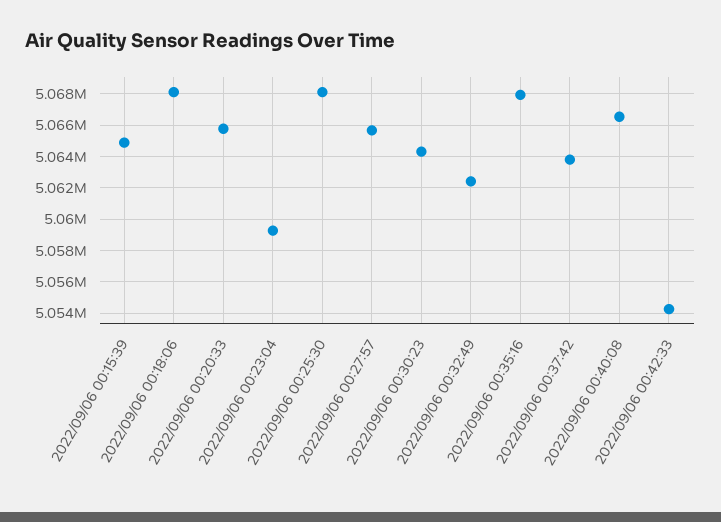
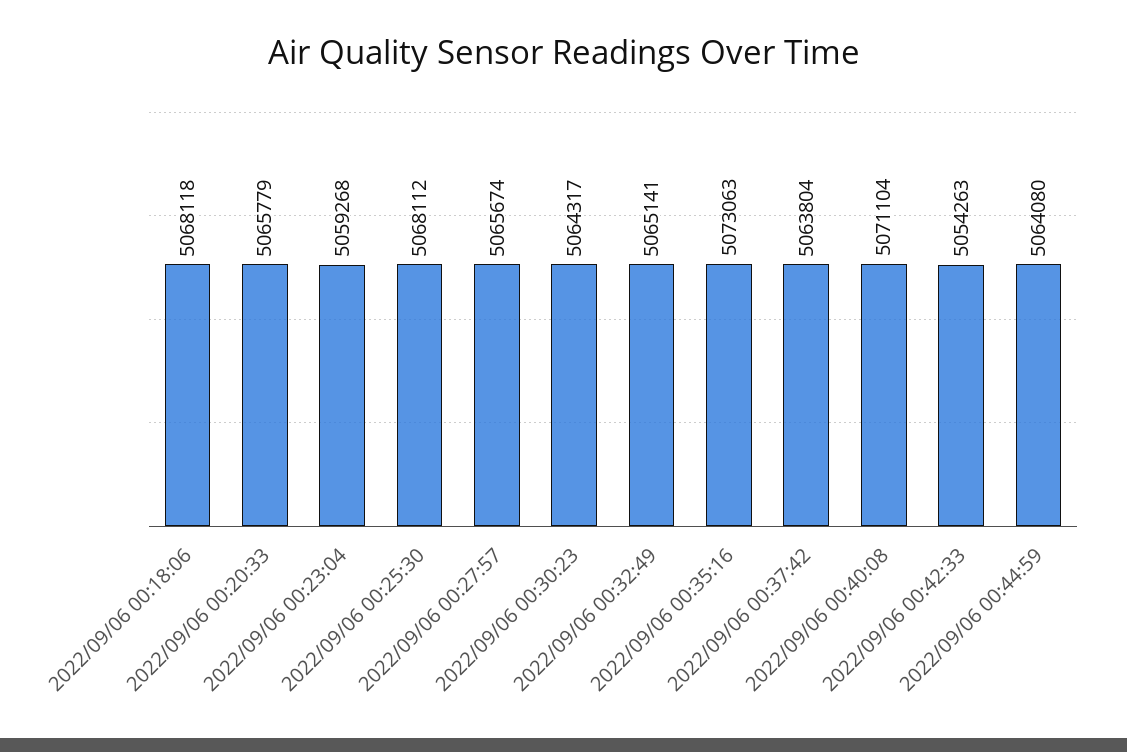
2022/09/06 00:15:39: 5065000 -> none
2022/09/06 00:32:49: 5062500 -> 5065141
2022/09/06 00:35:16: 5068000 -> 5073063
2022/09/06 00:40:08: 5066500 -> 5071104
2022/09/06 00:44:59: none -> 5064080

